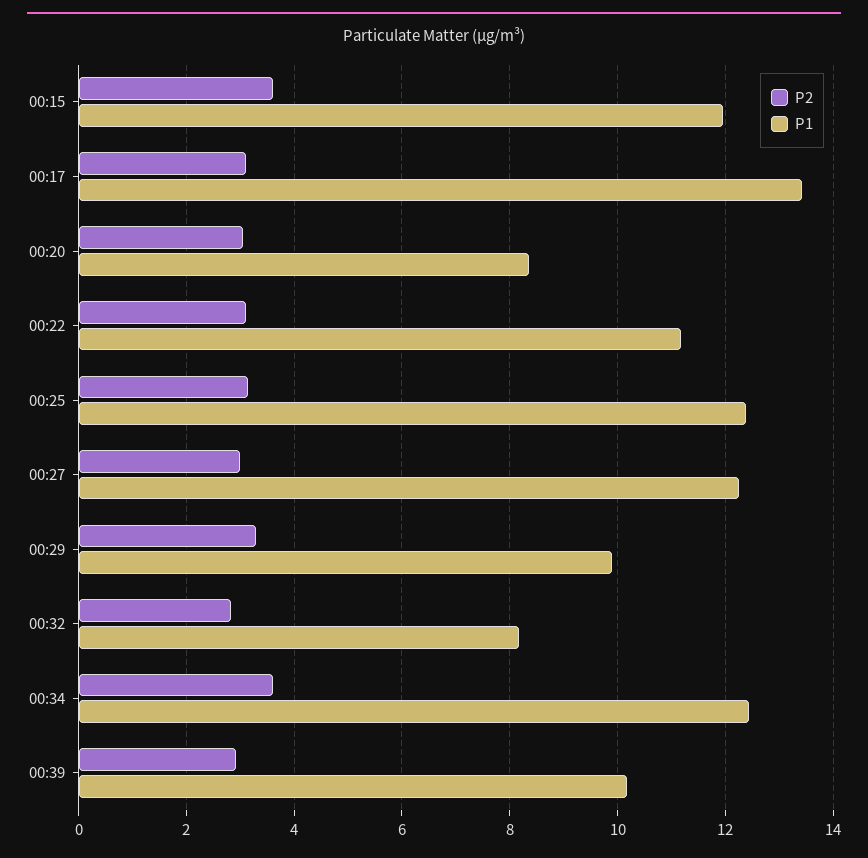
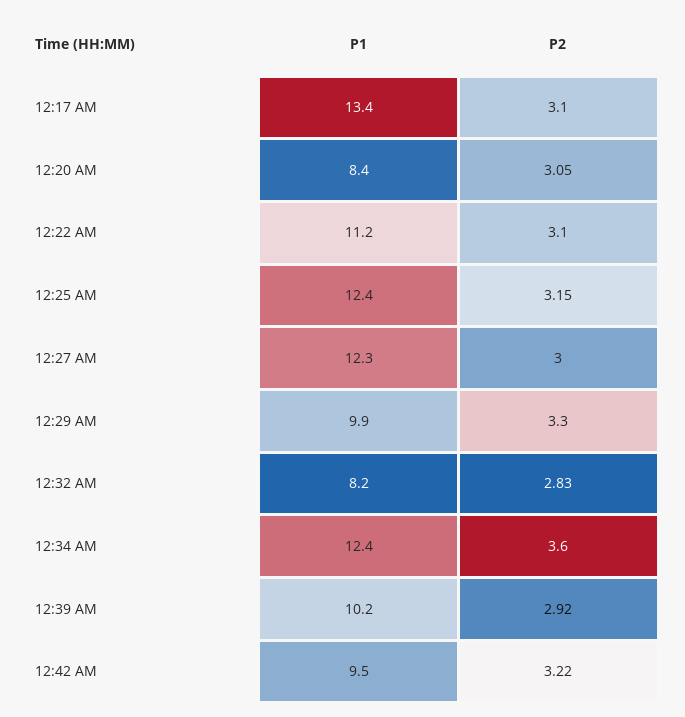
P2, 00:15: 3.6 -> none
P1, 00:15: 12 -> none
P1, 12:42 AM: none -> 9.5
P2, 12:42 AM: none -> 3.22

